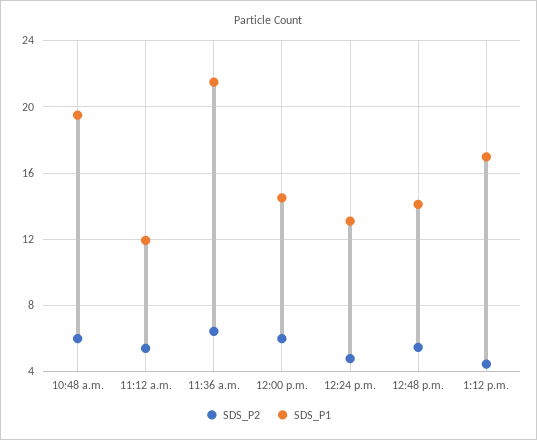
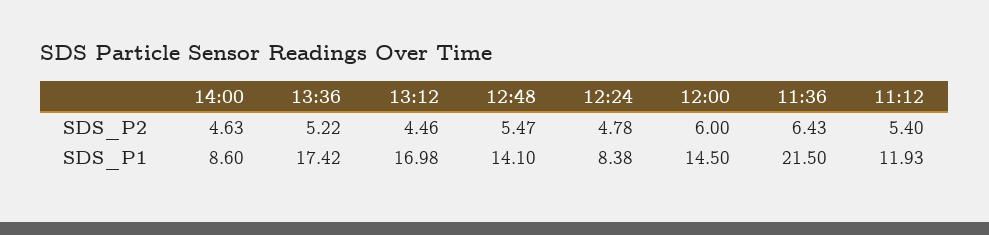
SDS_P2, 10:48 a.m.: 6 -> none
SDS_P1, 10:48 a.m.: 19.5 -> none
SDS_P1, 12:24 p.m.: 13 -> 8.38
SDS_P2, 14:00: none -> 4.63
SDS_P2, 13:36: none -> 5.22
SDS_P1, 14:00: none -> 8.6
SDS_P1, 13:36: none -> 17.42

